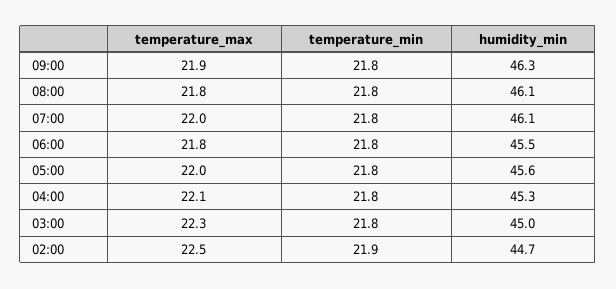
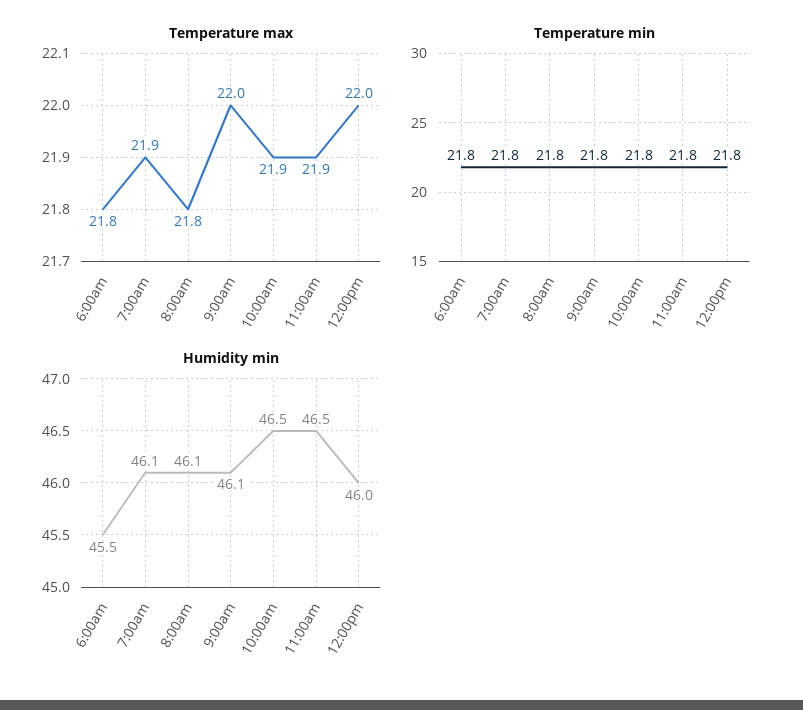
temperature_max, 09:00: 21.9 -> 22
humidity_min, 09:00: 46.3 -> 46.1
temperature_max, 07:00: 22 -> 21.9
temperature_max, 05:00: 22 -> none
temperature_min, 05:00: 21.8 -> none
humidity_min, 05:00: 45.6 -> none
temperature_max, 04:00: 22.1 -> none
temperature_min, 04:00: 21.8 -> none
humidity_min, 04:00: 45.3 -> none
temperature_max, 03:00: 22.3 -> none
temperature_min, 03:00: 21.8 -> none
humidity_min, 03:00: 45 -> none
temperature_max, 02:00: 22.5 -> none
temperature_min, 02:00: 21.9 -> none
humidity_min, 02:00: 44.7 -> none
temperature_max, 10:00am: none -> 21.9
temperature_max, 11:00am: none -> 21.9
temperature_max, 12:00pm: none -> 22
temperature_min, 10:00am: none -> 21.8
temperature_min, 11:00am: none -> 21.8
temperature_min, 12:00pm: none -> 21.8
humidity_min, 10:00am: none -> 46.5
humidity_min, 11:00am: none -> 46.5
humidity_min, 12:00pm: none -> 46

